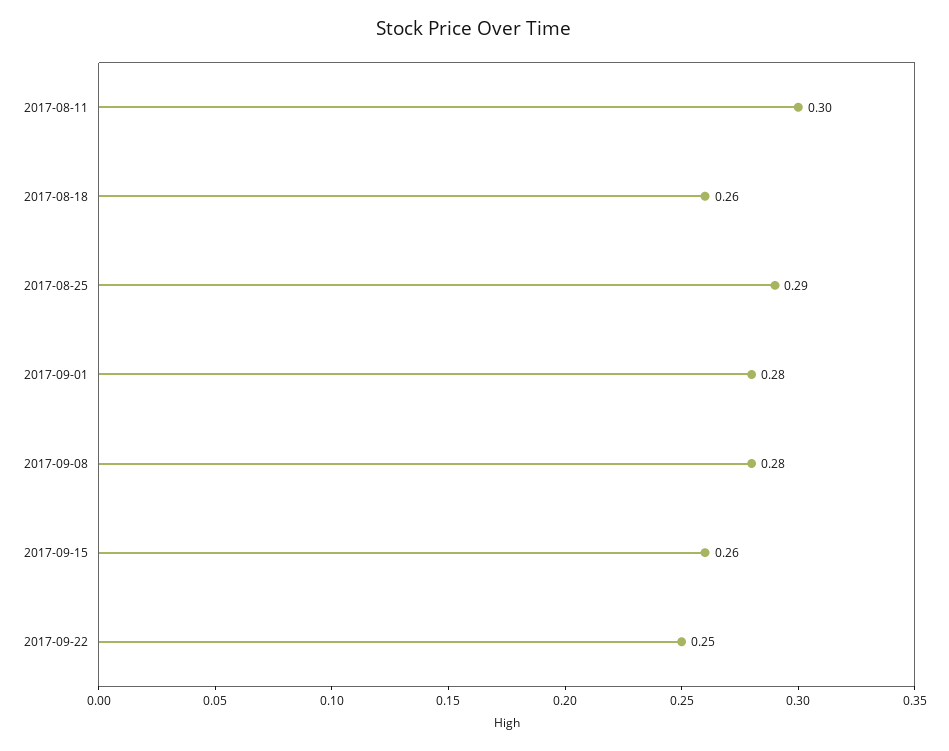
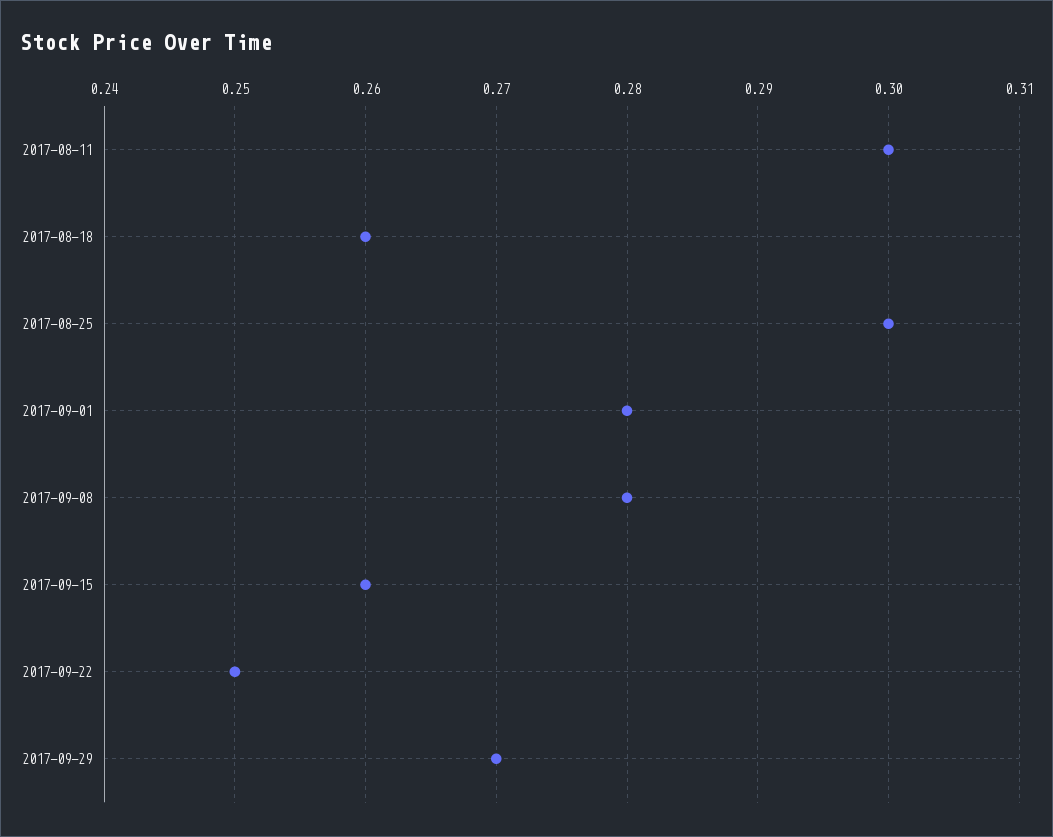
2017-08-25: 0.29 -> 0.3
2017-09-29: none -> 0.27

